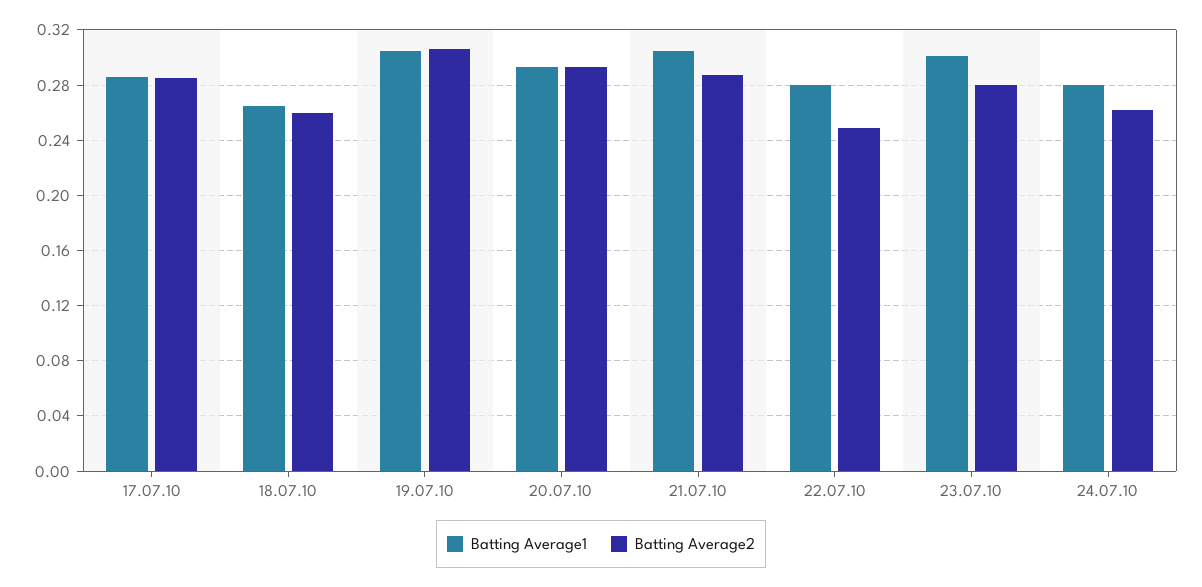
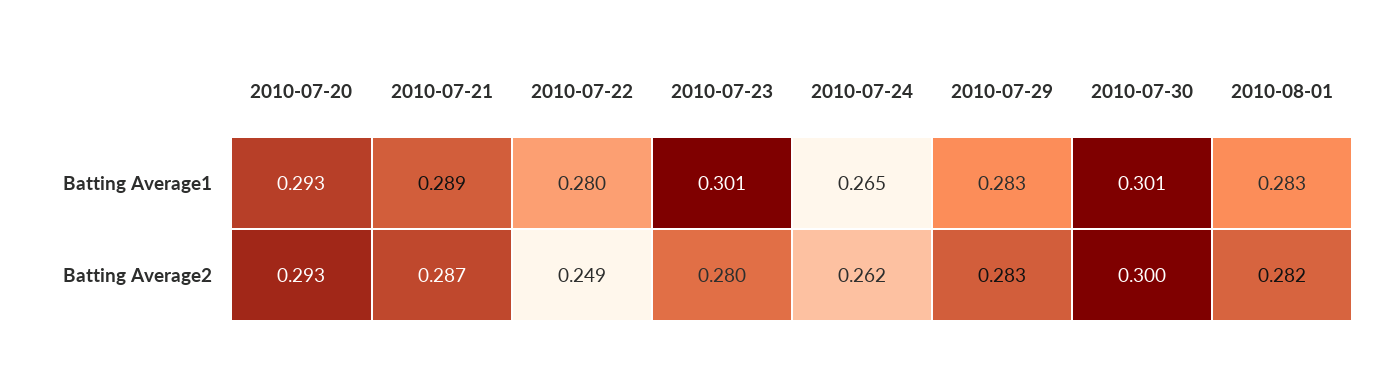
Batting Average1, 17.07.10: 0.285 -> none
Batting Average2, 17.07.10: 0.285 -> none
Batting Average1, 18.07.10: 0.265 -> none
Batting Average2, 18.07.10: 0.26 -> none
Batting Average1, 19.07.10: 0.305 -> none
Batting Average2, 19.07.10: 0.305 -> none
Batting Average1, 21.07.10: 0.305 -> 0.289
Batting Average1, 24.07.10: 0.28 -> 0.265
Batting Average1, 2010-07-29: none -> 0.283
Batting Average1, 2010-07-30: none -> 0.301
Batting Average1, 2010-08-01: none -> 0.283
Batting Average2, 2010-07-29: none -> 0.283
Batting Average2, 2010-07-30: none -> 0.3
Batting Average2, 2010-08-01: none -> 0.282

